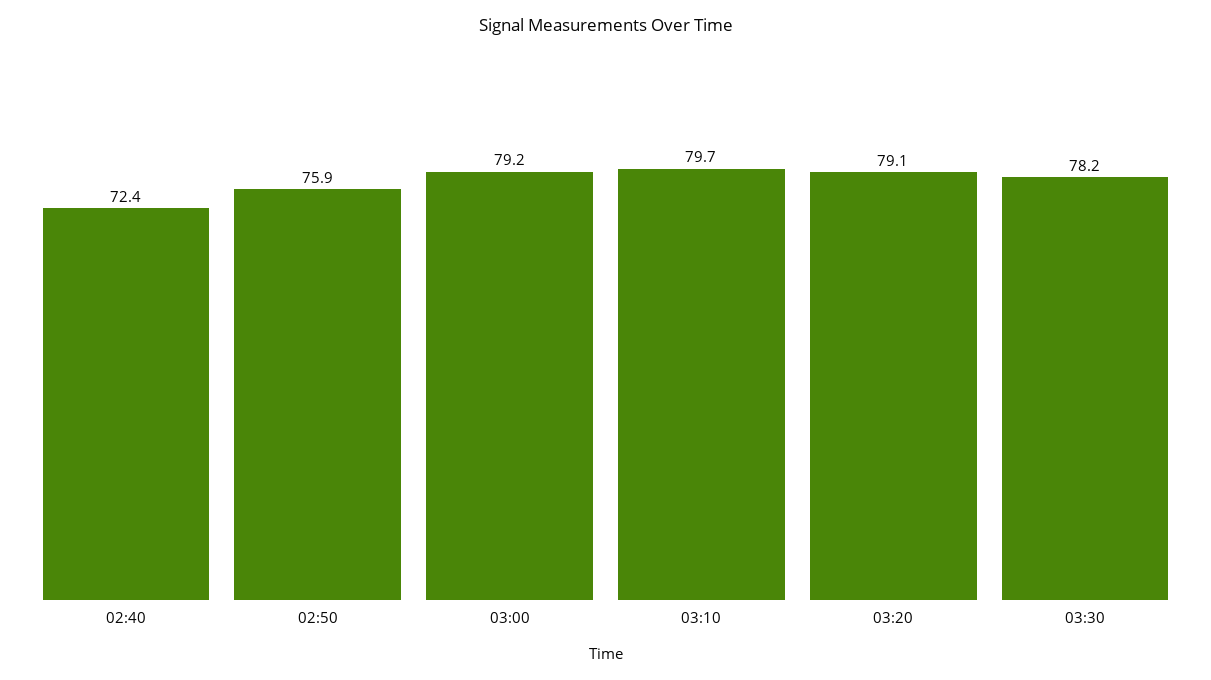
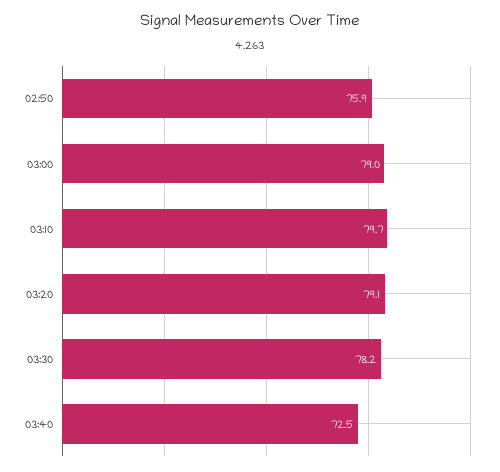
02:40: 72.4 -> none
03:00: 79.2 -> 79
03:40: none -> 72.5

